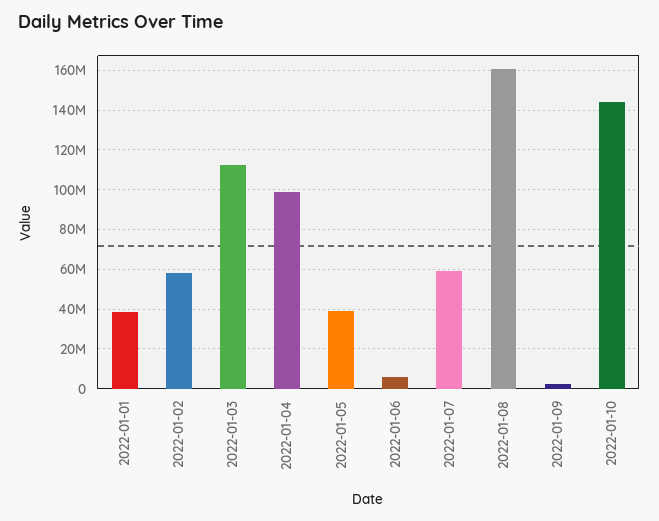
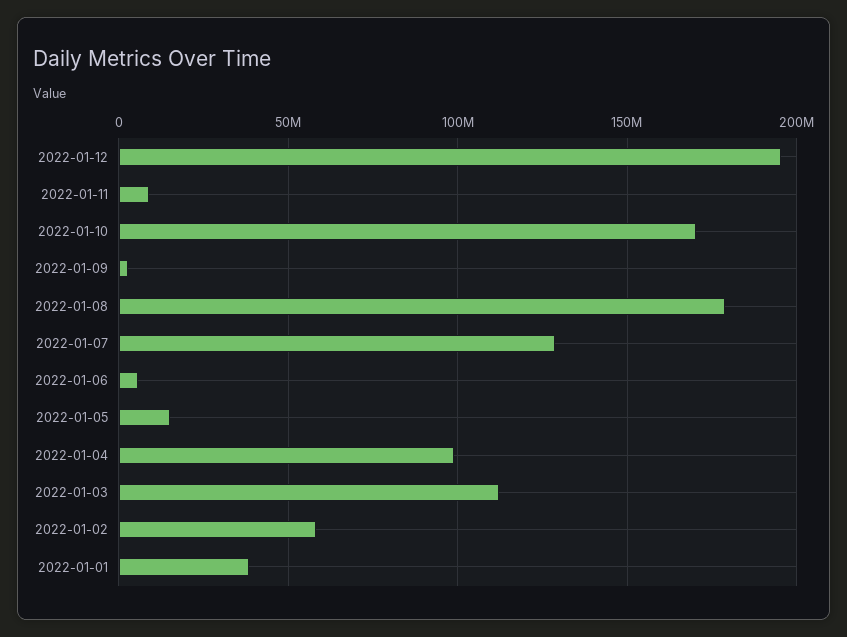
2022-01-05: 40000000 -> 15000000
2022-01-07: 60000000 -> 130000000
2022-01-08: 160000000 -> 180000000
2022-01-10: 145000000 -> 170000000
2022-01-12: none -> 195000000
2022-01-11: none -> 10000000

